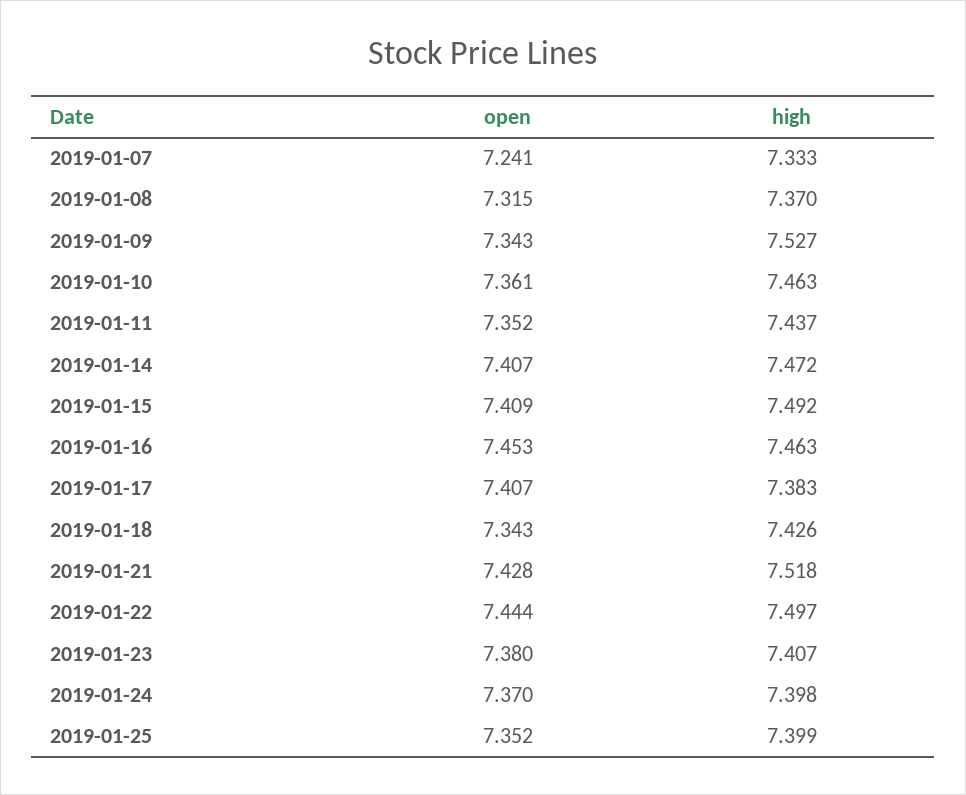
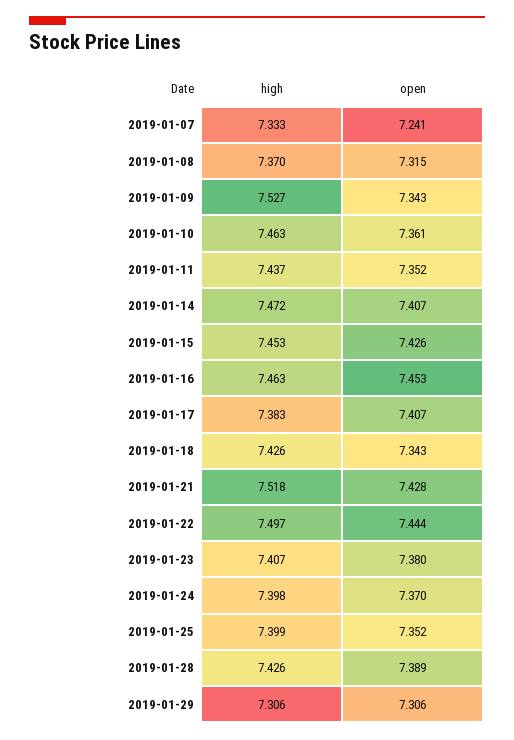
open, 2019-01-15: 7.409 -> 7.426
high, 2019-01-15: 7.492 -> 7.453
high, 2019-01-28: none -> 7.426
open, 2019-01-28: none -> 7.389
high, 2019-01-29: none -> 7.306
open, 2019-01-29: none -> 7.306

